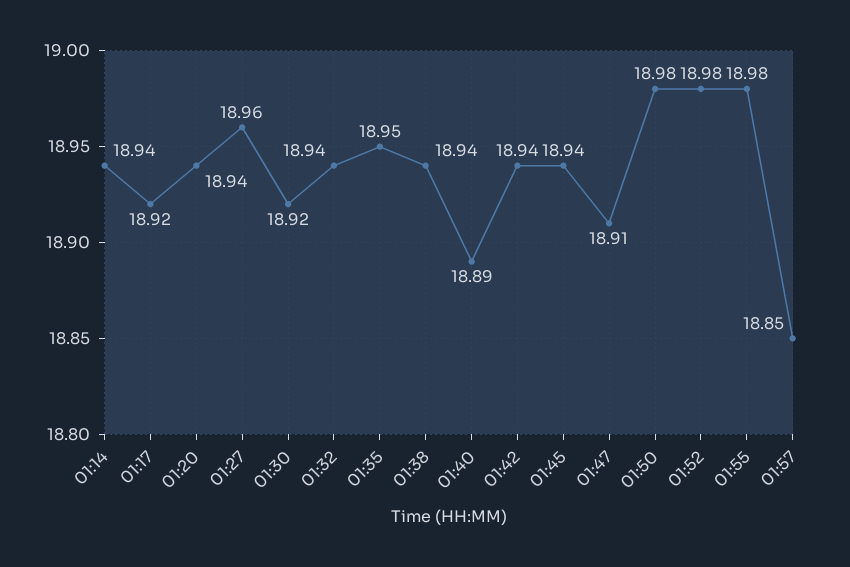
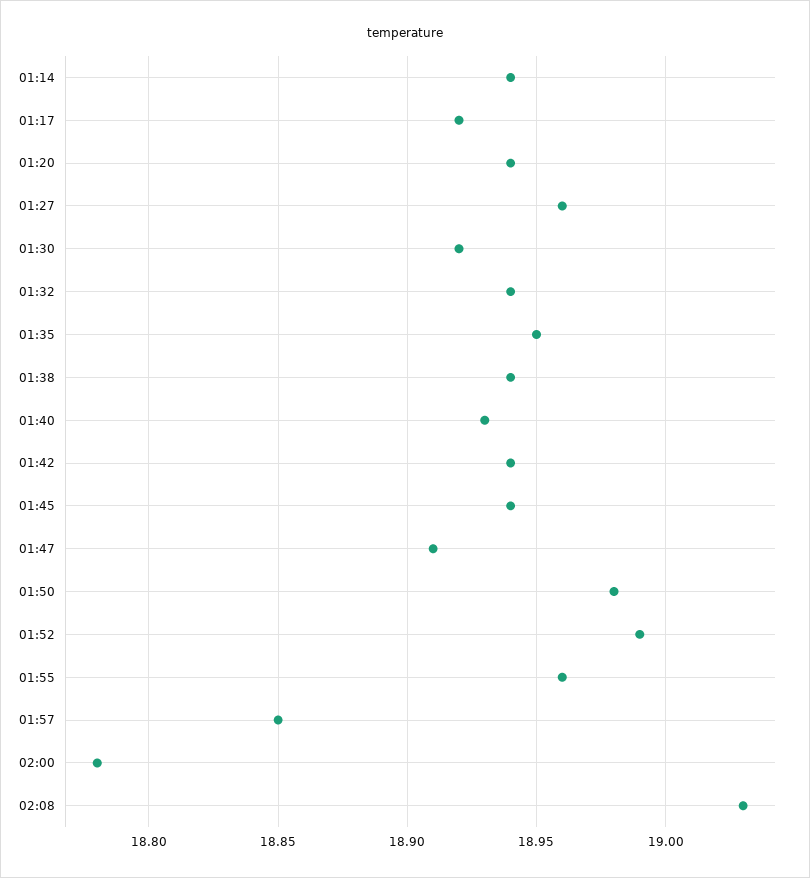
01:40: 18.89 -> 18.93
01:52: 18.98 -> 18.99
01:55: 18.98 -> 18.96
02:00: none -> 18.78
02:08: none -> 19.03

